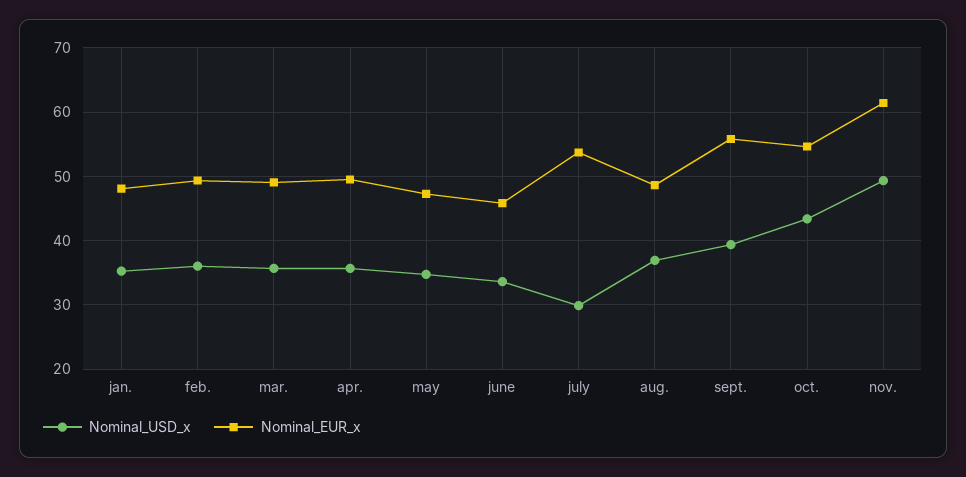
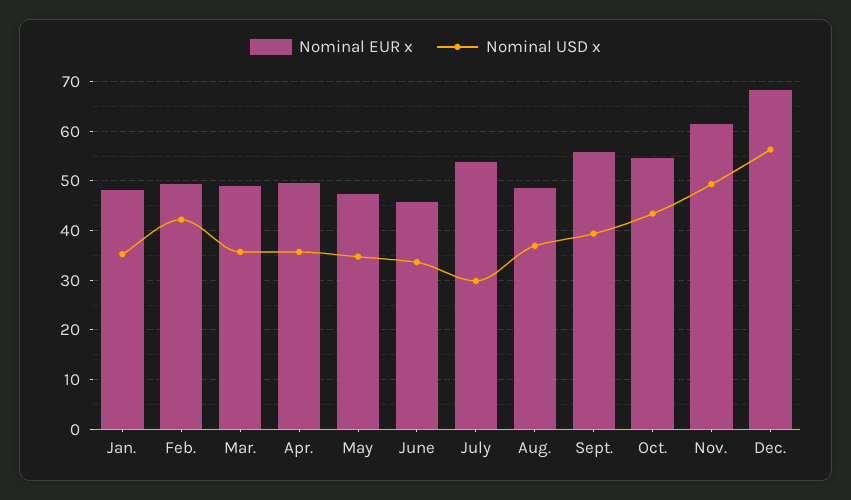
Nominal_USD_x, feb.: 36 -> 42
Nominal_EUR_x, Dec.: none -> 68
Nominal_USD_x, Dec.: none -> 56

